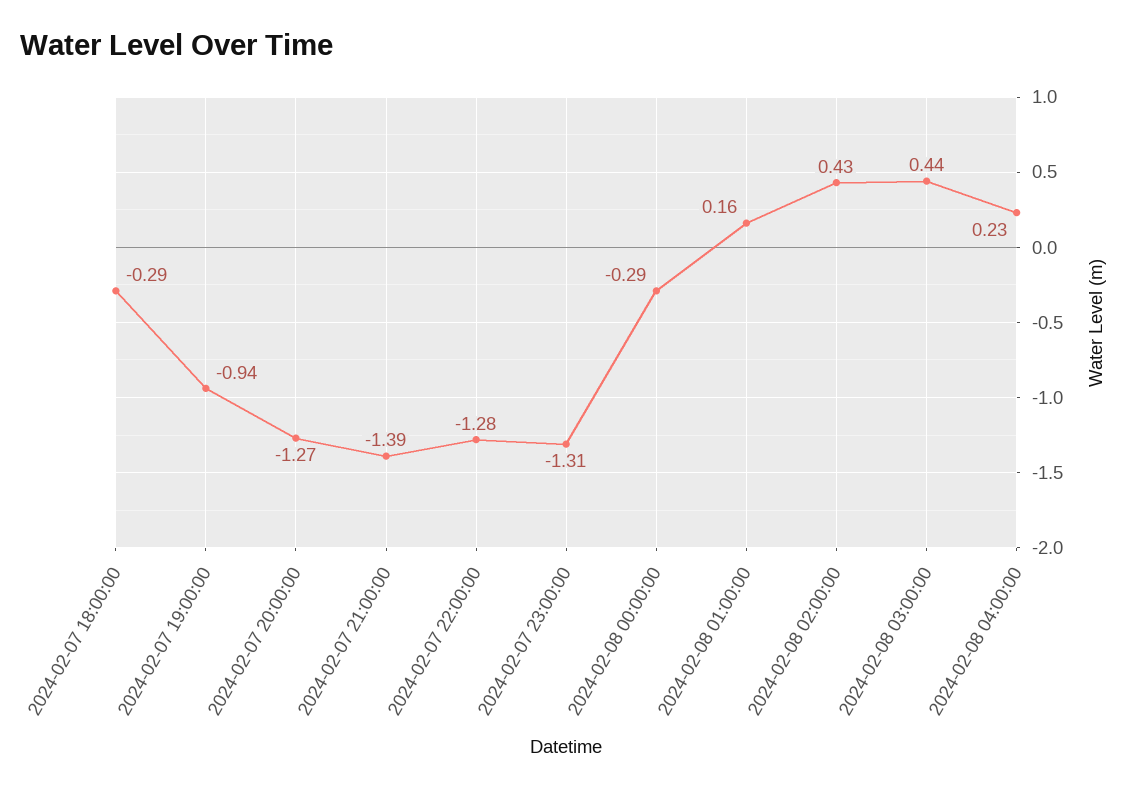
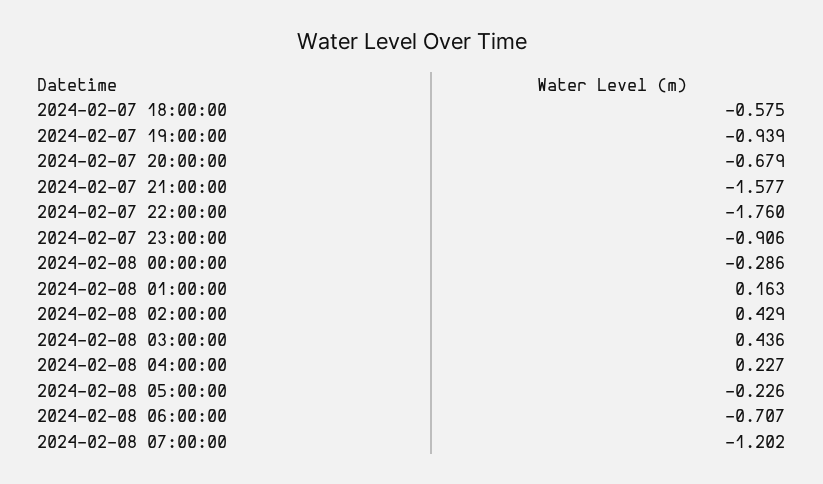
2024-02-07 18:00:00: -0.29 -> -0.575
2024-02-07 20:00:00: -1.27 -> -0.679
2024-02-07 21:00:00: -1.39 -> -1.577
2024-02-07 22:00:00: -1.28 -> -1.76
2024-02-07 23:00:00: -1.31 -> -0.906
2024-02-08 05:00:00: none -> -0.226
2024-02-08 06:00:00: none -> -0.707
2024-02-08 07:00:00: none -> -1.202

